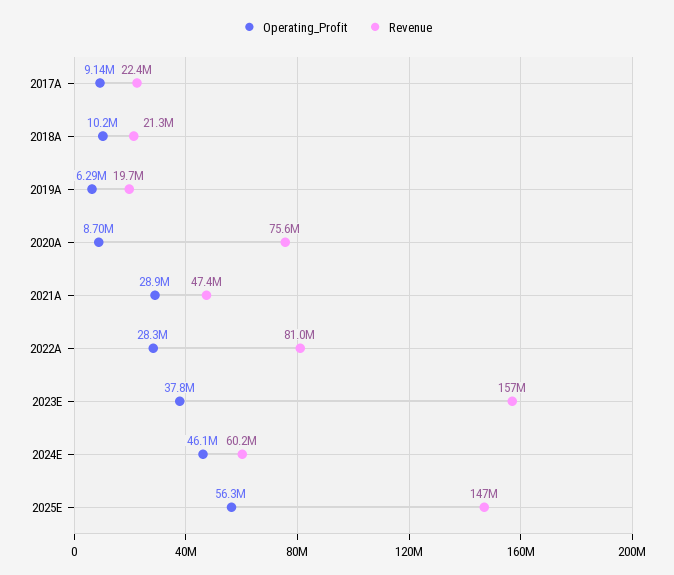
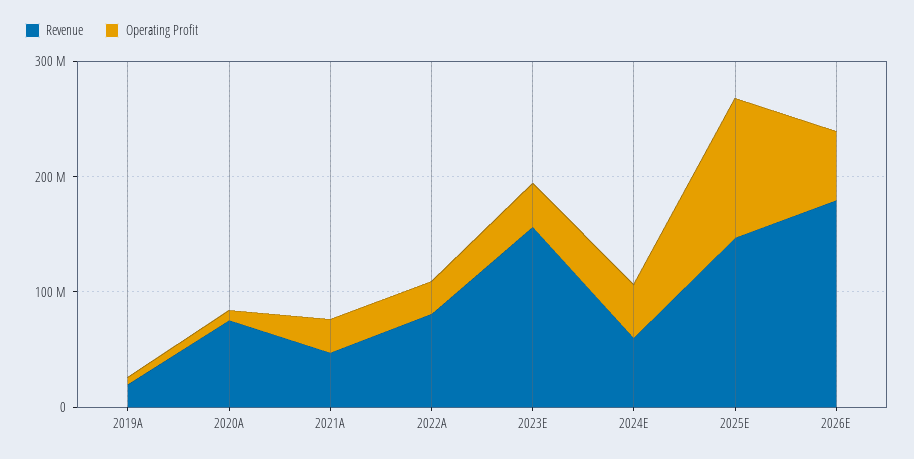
Operating_Profit, 2017A: 9140000 -> none
Revenue, 2017A: 22400000 -> none
Operating_Profit, 2018A: 10200000 -> none
Revenue, 2018A: 21300000 -> none
Operating_Profit, 2025E: 56300000 -> 120000000
Revenue, 2026E: none -> 180000000
Operating_Profit, 2026E: none -> 60000000

